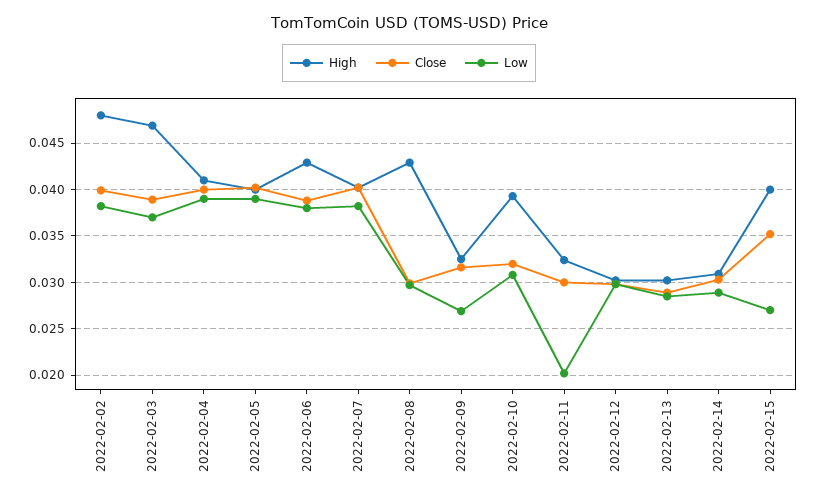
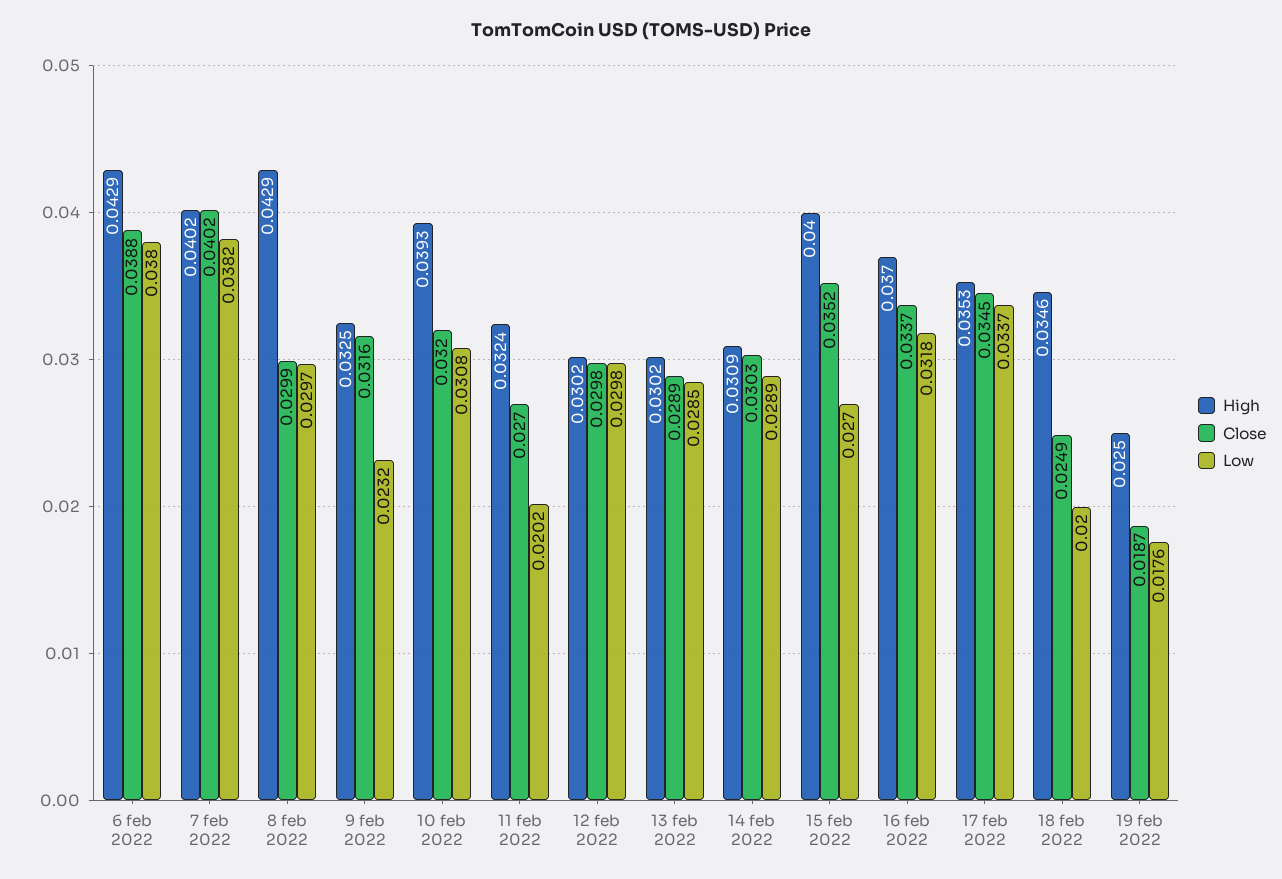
High, 2022-02-02: 0.048 -> none
Close, 2022-02-02: 0.04 -> none
Low, 2022-02-02: 0.038 -> none
High, 2022-02-03: 0.047 -> none
Close, 2022-02-03: 0.039 -> none
Low, 2022-02-03: 0.037 -> none
High, 2022-02-04: 0.041 -> none
Close, 2022-02-04: 0.04 -> none
Low, 2022-02-04: 0.039 -> none
High, 2022-02-05: 0.04 -> none
Close, 2022-02-05: 0.04 -> none
Low, 2022-02-05: 0.039 -> none
Low, 2022-02-09: 0.027 -> 0.0232
Close, 2022-02-11: 0.03 -> 0.027
High, 16 feb 2022: none -> 0.037
Close, 16 feb 2022: none -> 0.0337
Low, 16 feb 2022: none -> 0.0318
High, 17 feb 2022: none -> 0.0353
Close, 17 feb 2022: none -> 0.0345
Low, 17 feb 2022: none -> 0.0337
High, 18 feb 2022: none -> 0.0346
Close, 18 feb 2022: none -> 0.0249
Low, 18 feb 2022: none -> 0.02
High, 19 feb 2022: none -> 0.025
Close, 19 feb 2022: none -> 0.0187
Low, 19 feb 2022: none -> 0.0176

